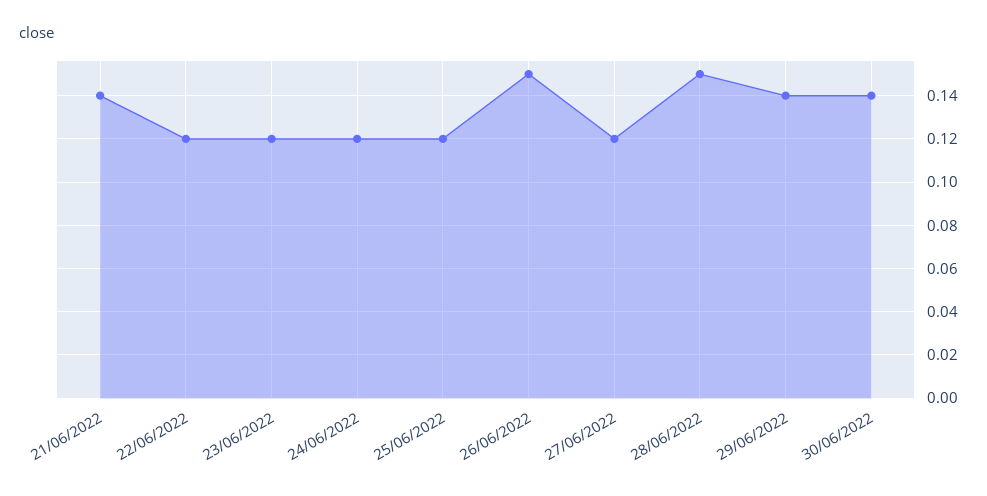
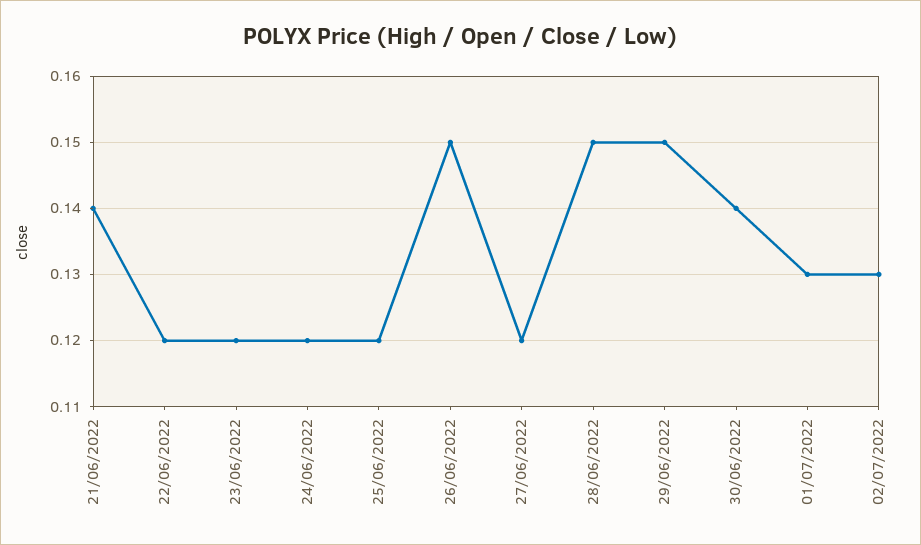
29/06/2022: 0.14 -> 0.15
01/07/2022: none -> 0.13
02/07/2022: none -> 0.13

